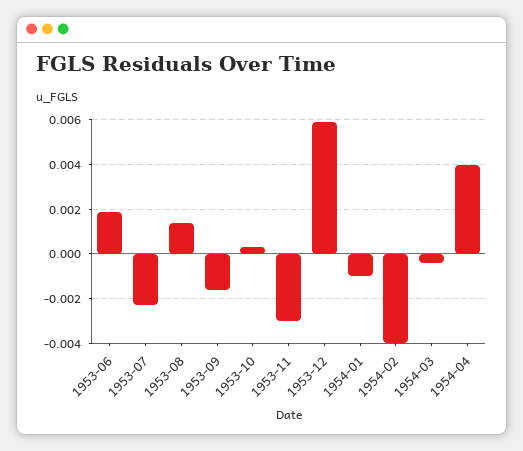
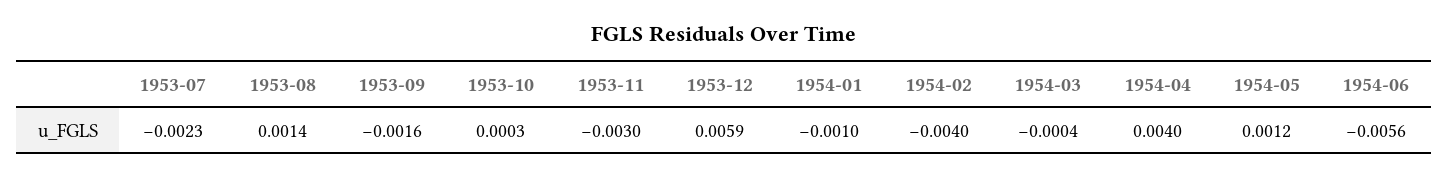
1953-06: 0.002 -> none
1954-05: none -> 0.0012
1954-06: none -> -0.0056

